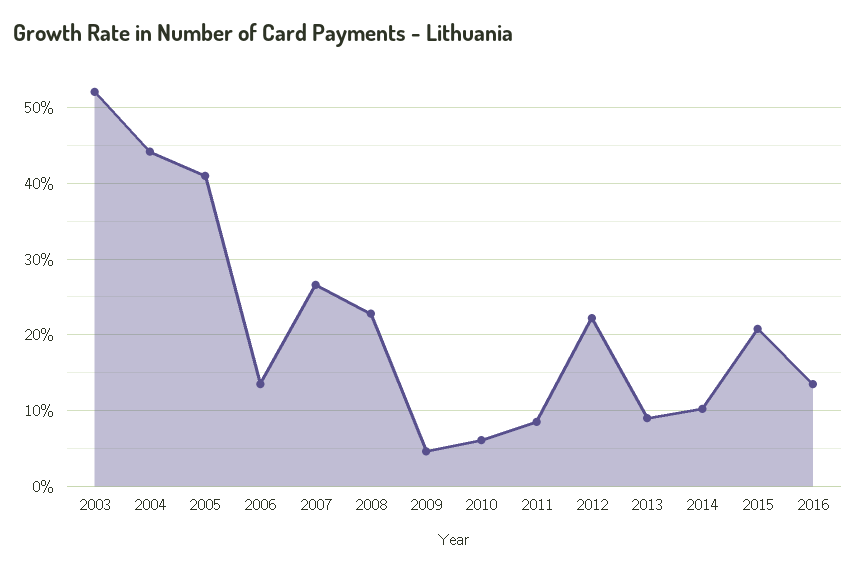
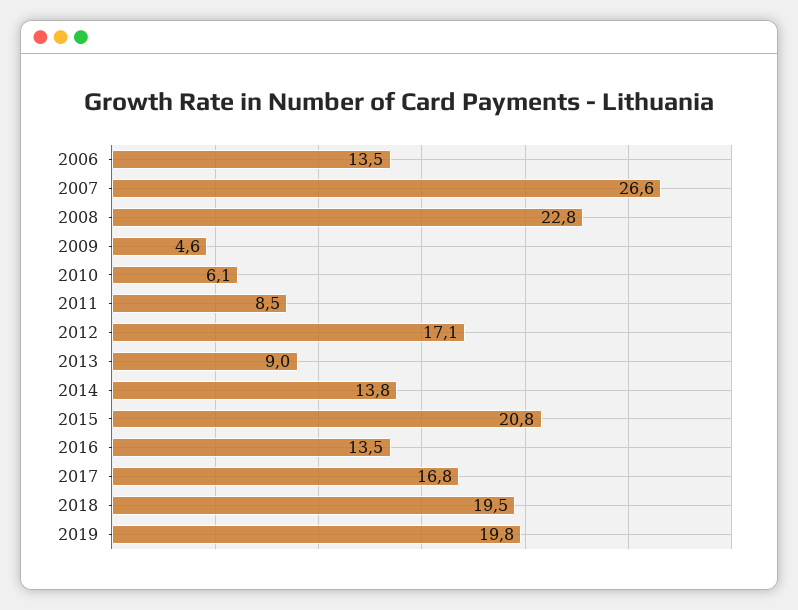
2003: 52 -> none
2004: 44 -> none
2005: 41 -> none
2012: 22 -> 17.1
2014: 10 -> 13.8
2017: none -> 16.8
2018: none -> 19.5
2019: none -> 19.8

